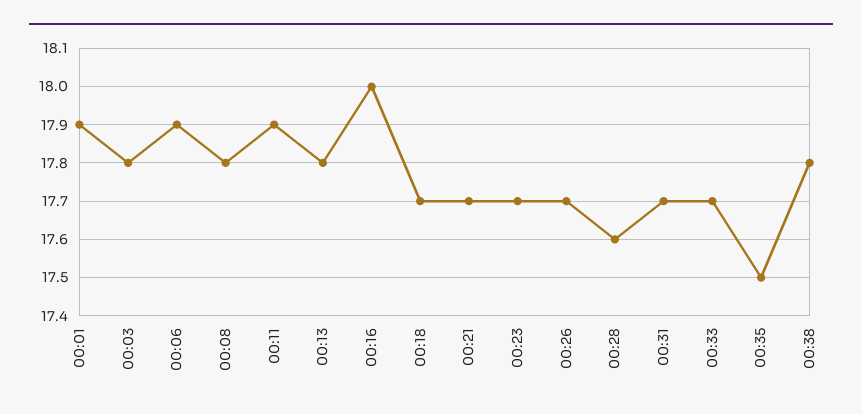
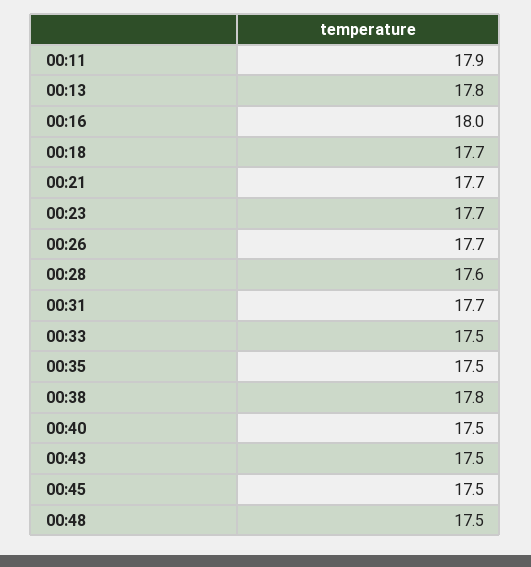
00:01: 17.9 -> none
00:03: 17.8 -> none
00:06: 17.9 -> none
00:08: 17.8 -> none
00:33: 17.7 -> 17.5
00:40: none -> 17.5
00:43: none -> 17.5
00:45: none -> 17.5
00:48: none -> 17.5

